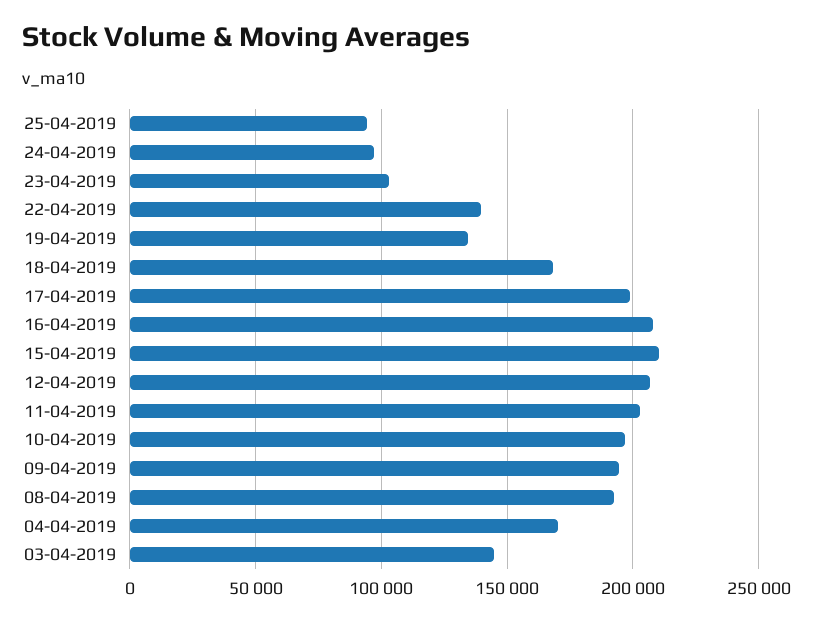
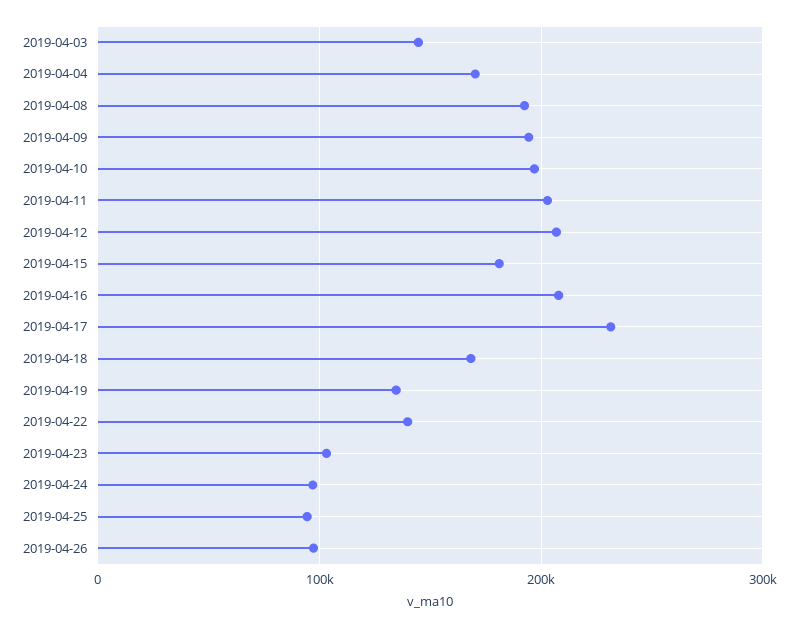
17-04-2019: 200000 -> 230000
15-04-2019: 210000 -> 180000
2019-04-26: none -> 100000

